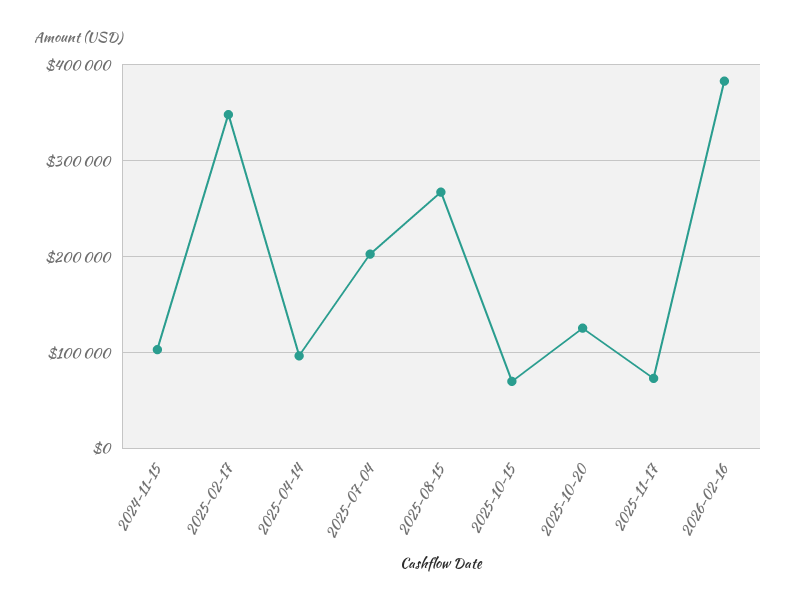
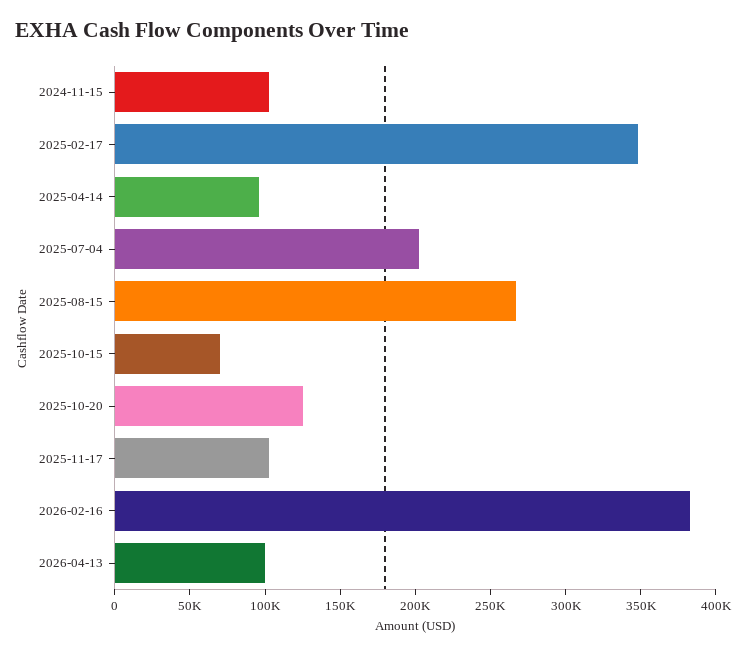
2025-11-17: 70000 -> 100000
2026-04-13: none -> 100000

